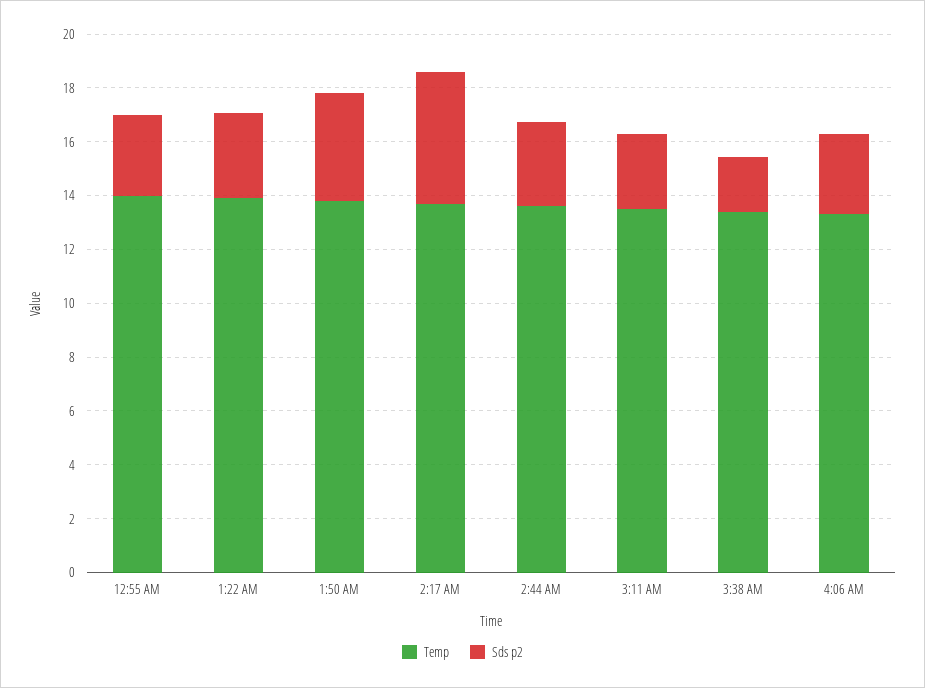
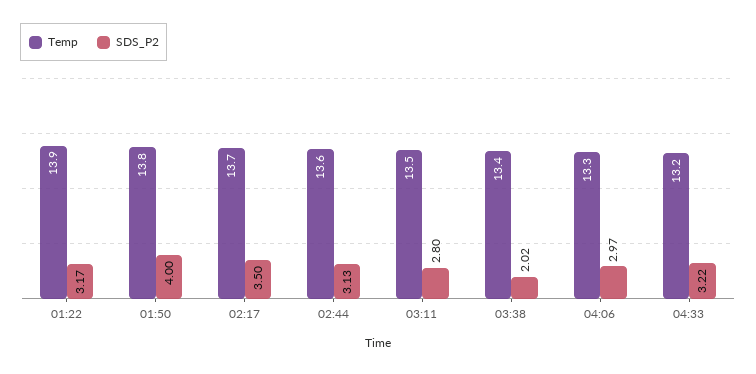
Temp, 12:55 AM: 14 -> none
Sds p2, 12:55 AM: 3 -> none
Sds p2, 2:17 AM: 5 -> 3.5
Temp, 04:33: none -> 13.2
Sds p2, 04:33: none -> 3.22

